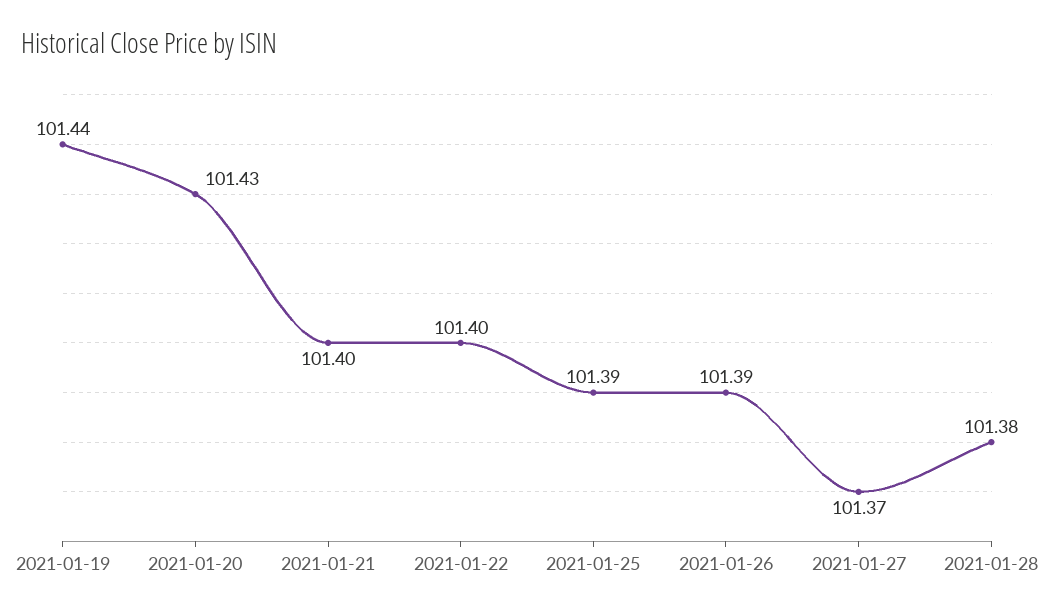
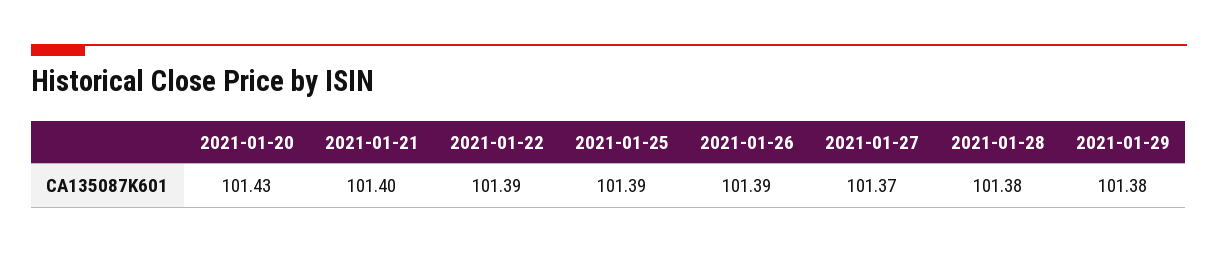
2021-01-19: 101.44 -> none
2021-01-22: 101.4 -> 101.39
2021-01-29: none -> 101.38

